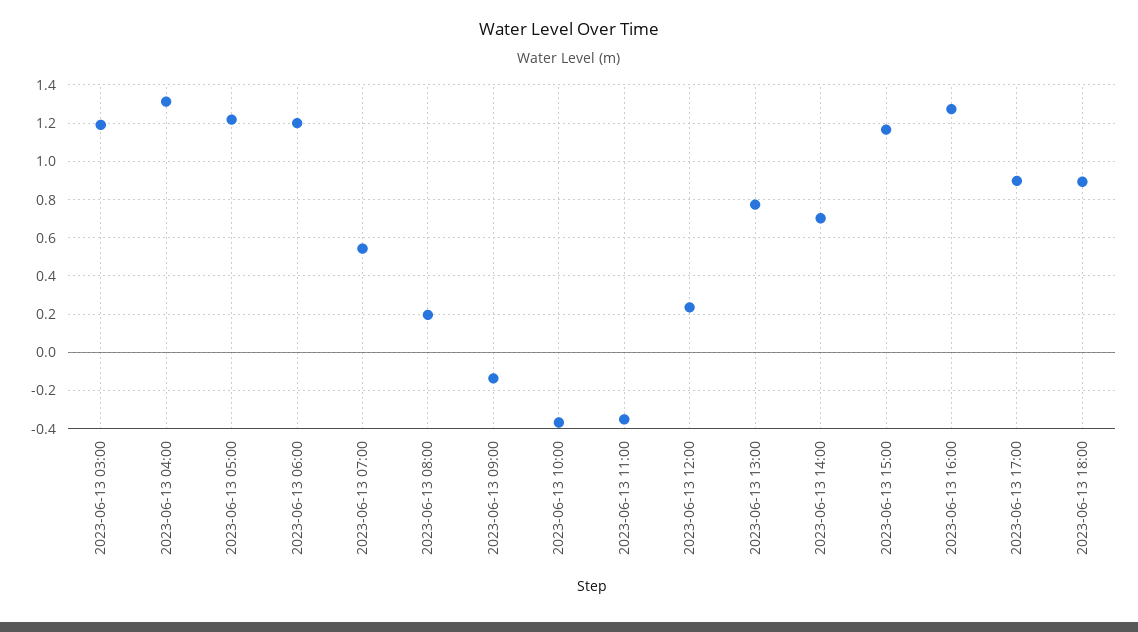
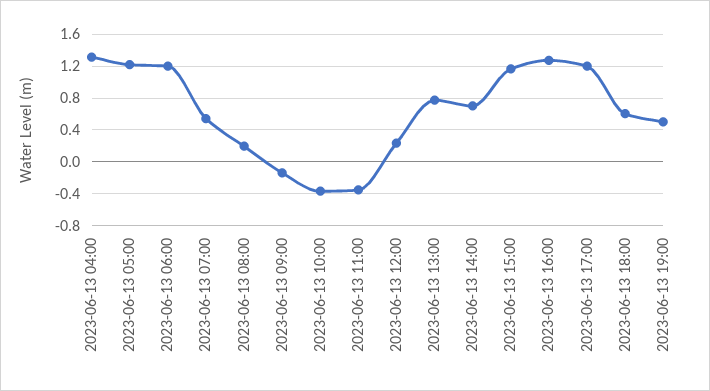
2023-06-13 03:00: 1.2 -> none
2023-06-13 17:00: 0.9 -> 1.2
2023-06-13 18:00: 0.9 -> 0.6
2023-06-13 19:00: none -> 0.5

